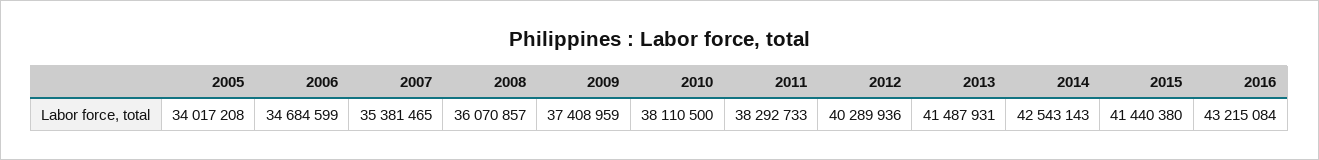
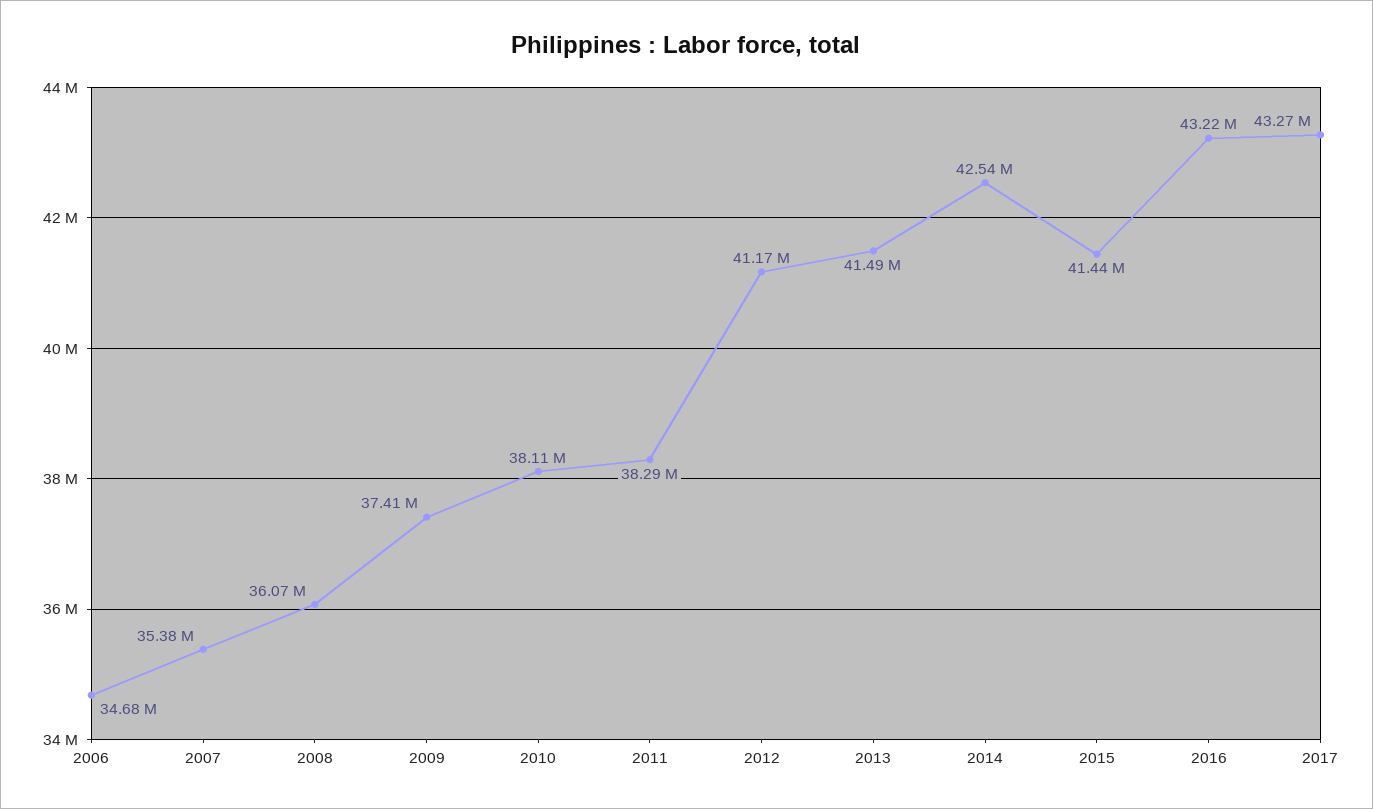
2005: 34017208 -> none
2012: 40289936 -> 41170000
2017: none -> 43270000

